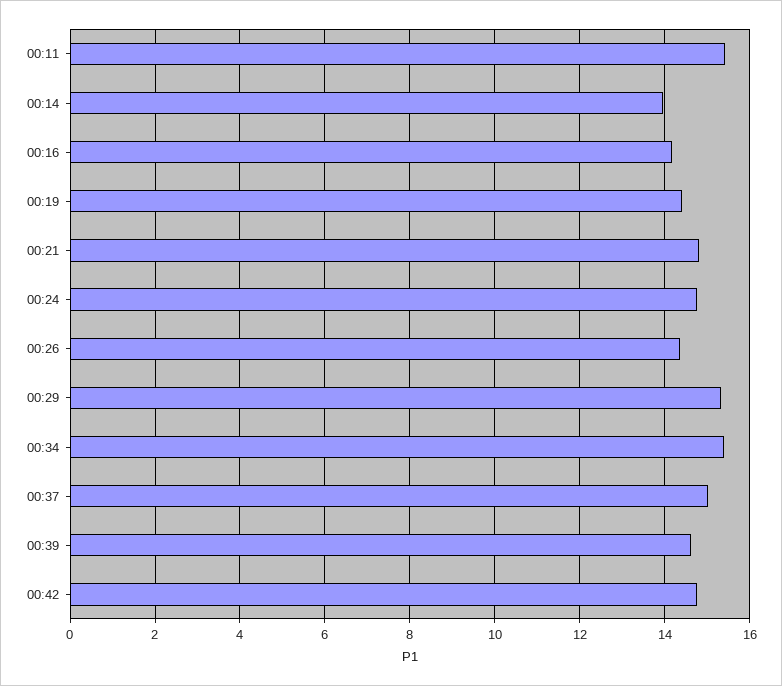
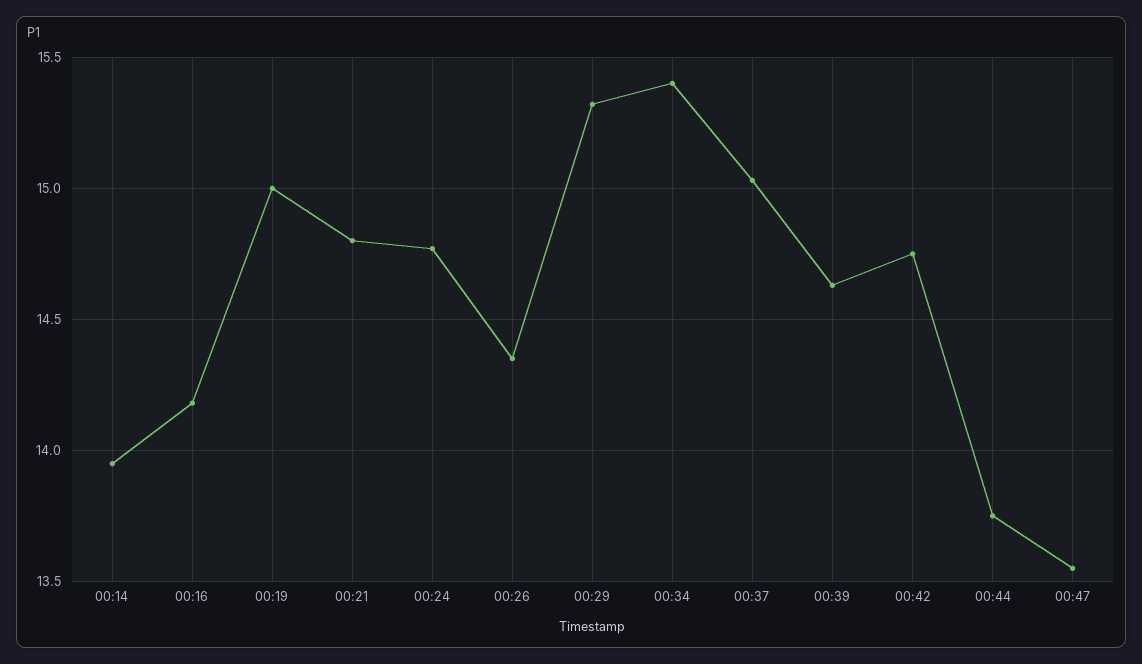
00:11: 15.4 -> none
00:19: 14.4 -> 15
00:44: none -> 13.75
00:47: none -> 13.55

